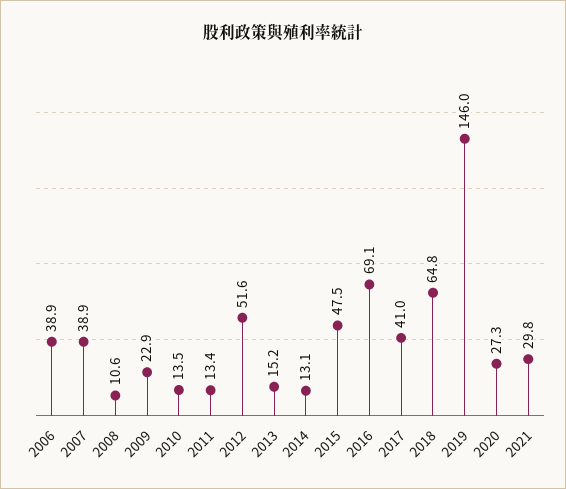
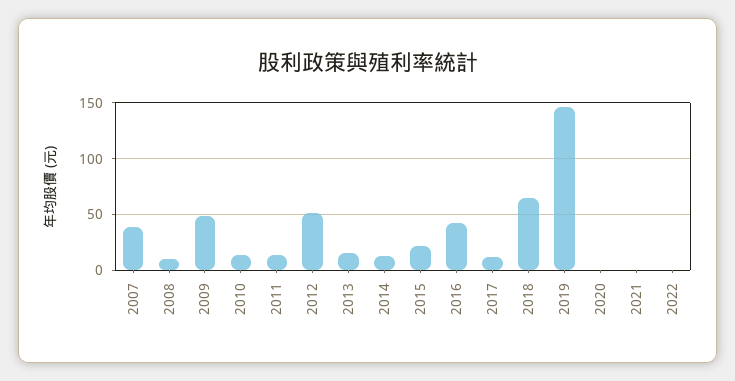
2006: 38.9 -> none
2009: 22.9 -> 50
2015: 47.5 -> 20
2016: 69.1 -> 40
2017: 41 -> 10
2020: 27.3 -> 0
2021: 29.8 -> 0
2022: none -> 0

